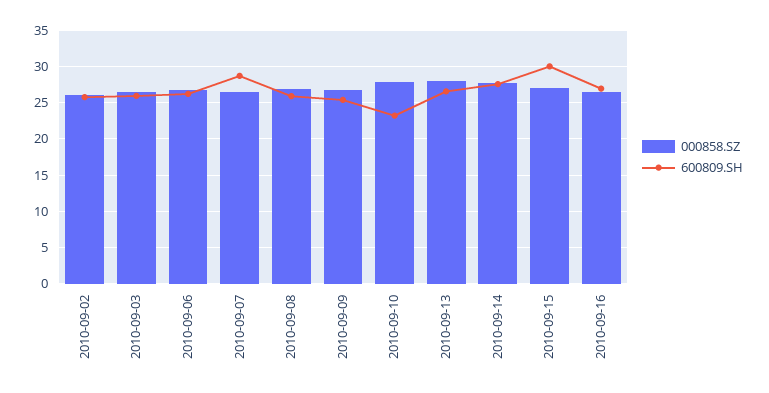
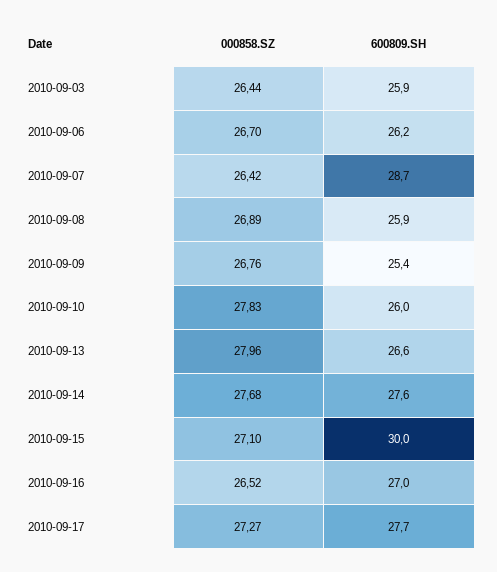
000858.SZ, 2010-09-02: 26 -> none
600809.SH, 2010-09-02: 26 -> none
600809.SH, 2010-09-10: 23 -> 26
000858.SZ, 2010-09-17: none -> 27.27
600809.SH, 2010-09-17: none -> 27.7

